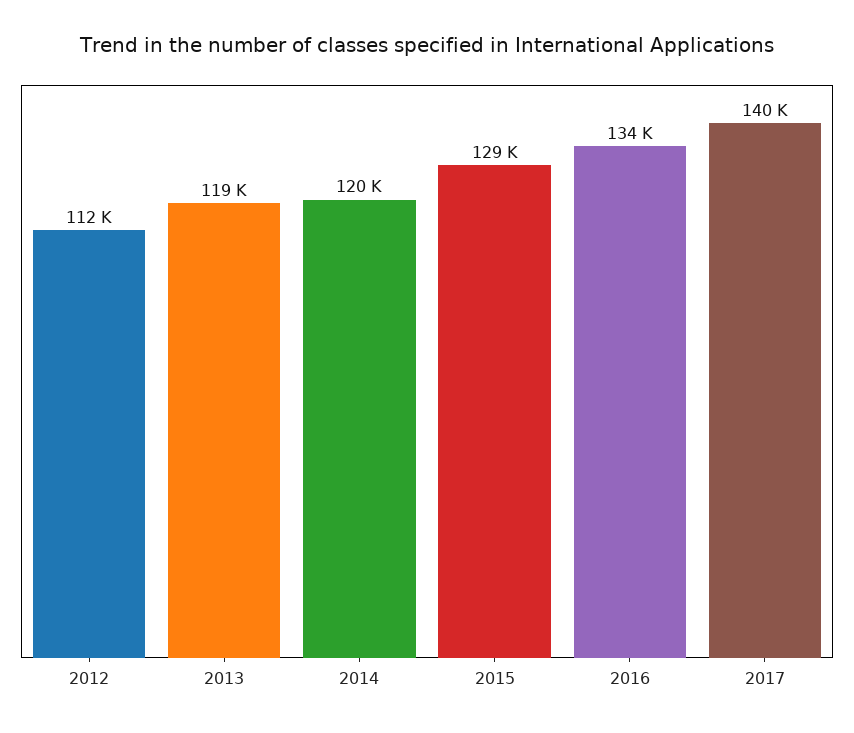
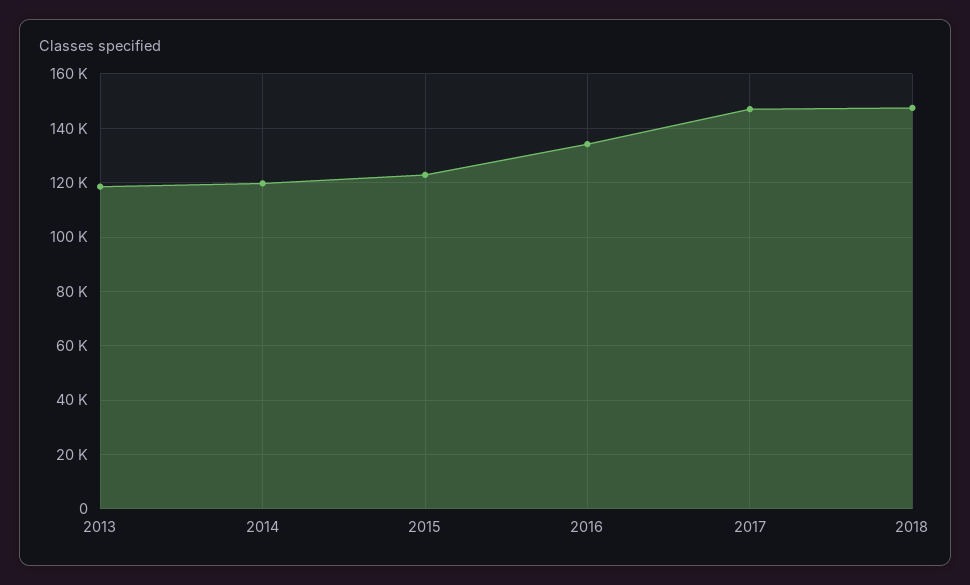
2012: 112000 -> none
2015: 129000 -> 122500
2017: 140000 -> 147500
2018: none -> 147500

